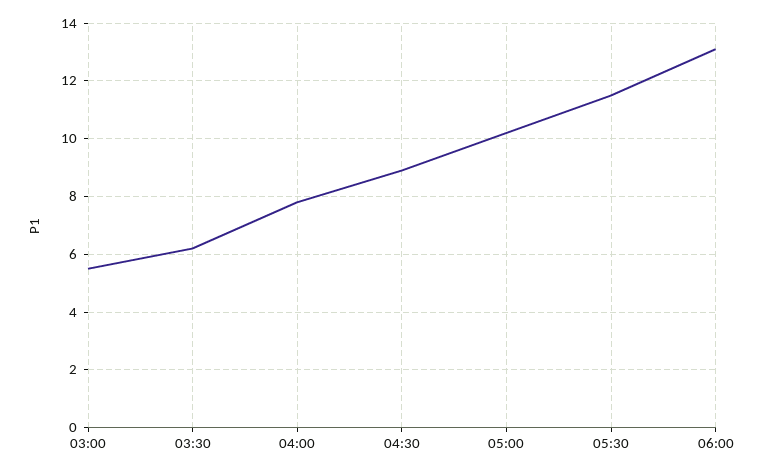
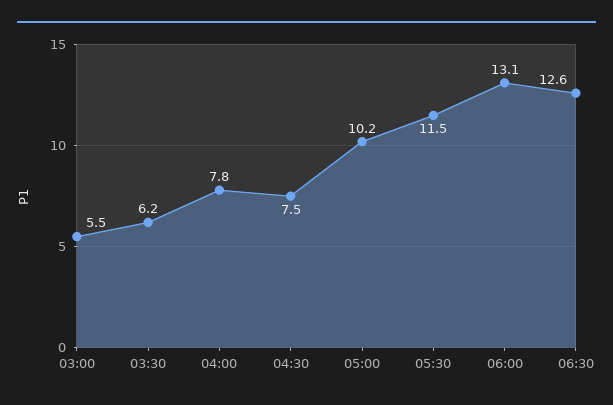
04:30: 9 -> 7.5
06:30: none -> 12.6

